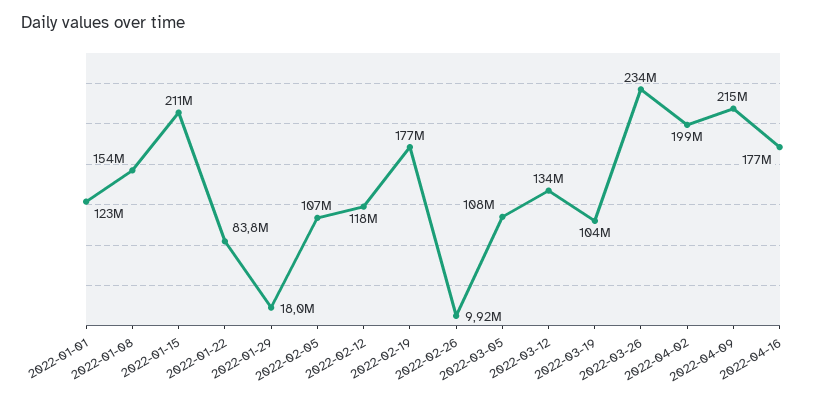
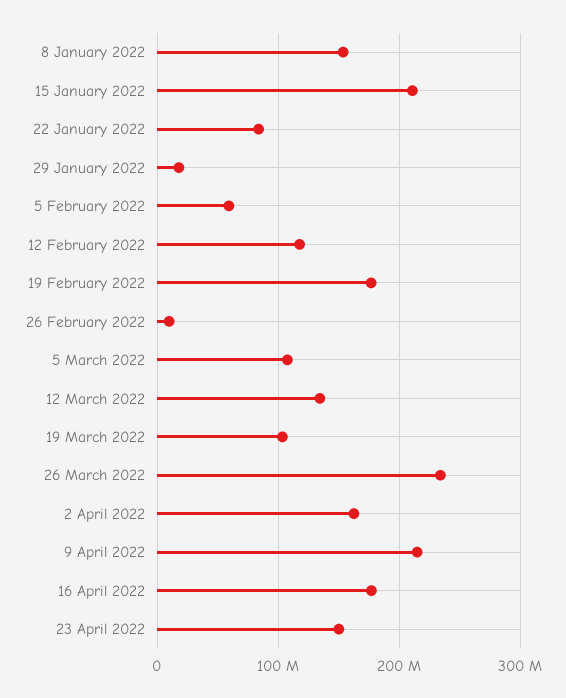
2022-01-01: 123000000 -> none
2022-02-05: 107000000 -> 60000000
2022-04-02: 199000000 -> 160000000
23 April 2022: none -> 150000000

